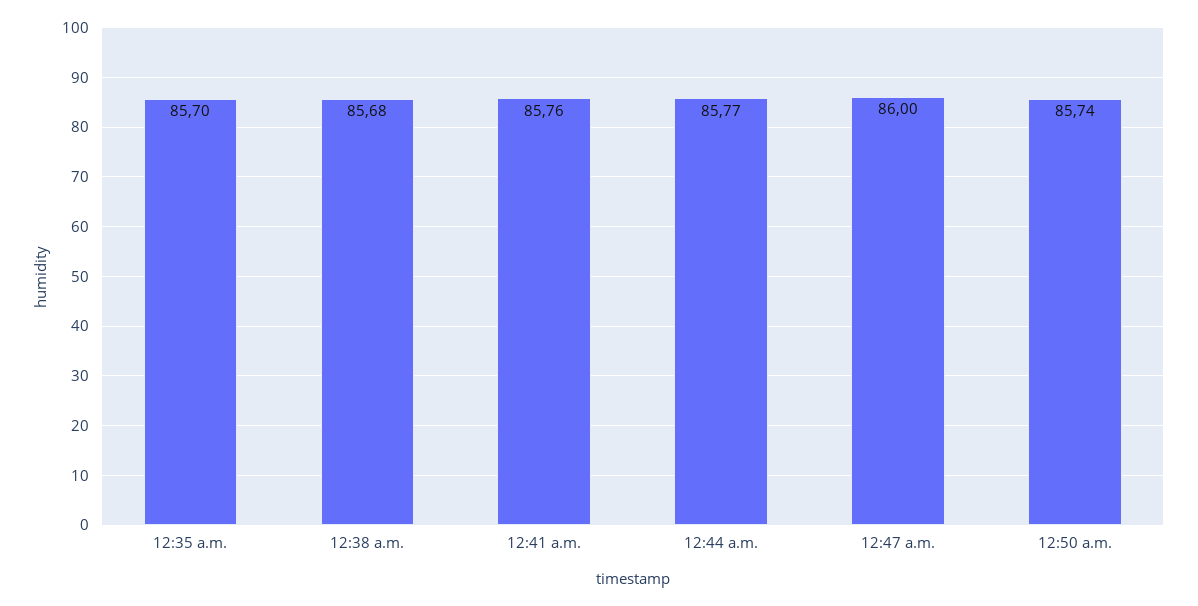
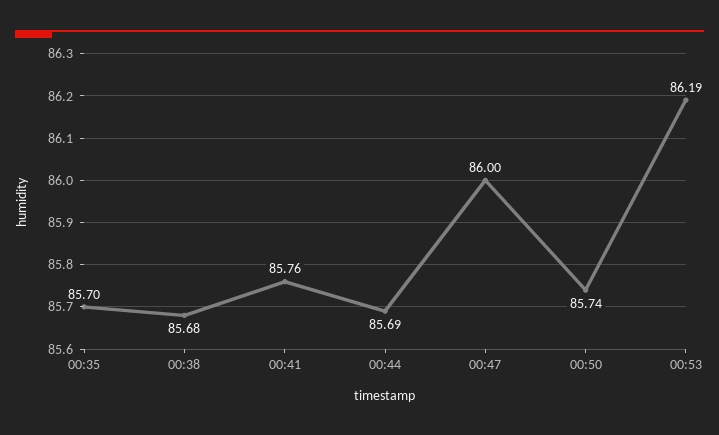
12:44 a.m.: 85.77 -> 85.69
00:53: none -> 86.19

